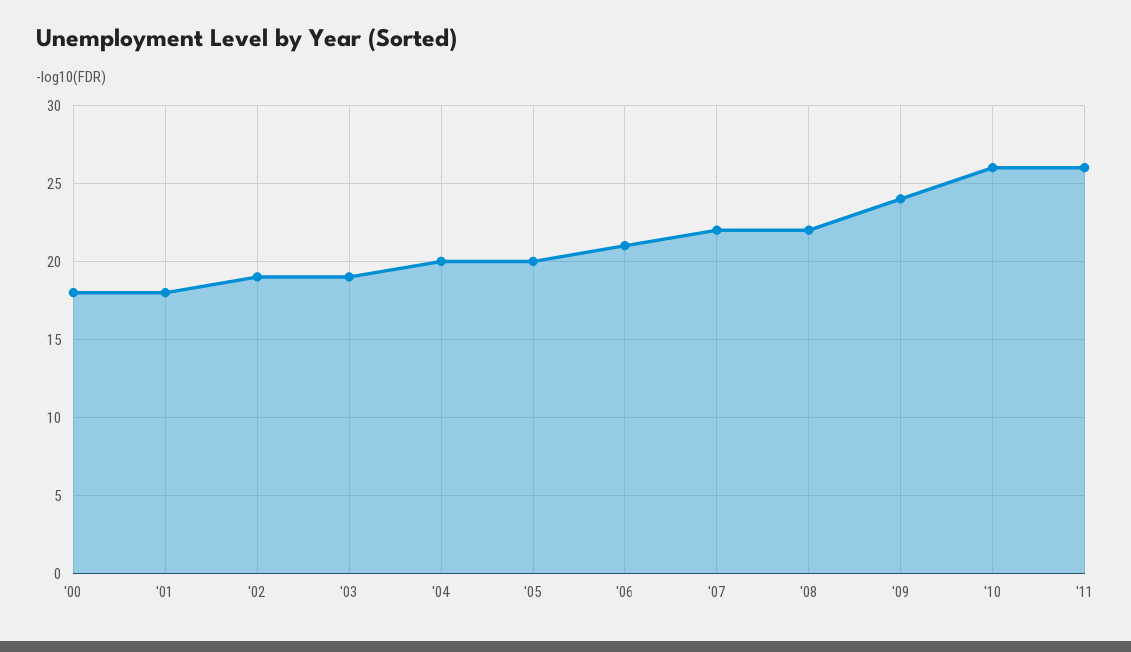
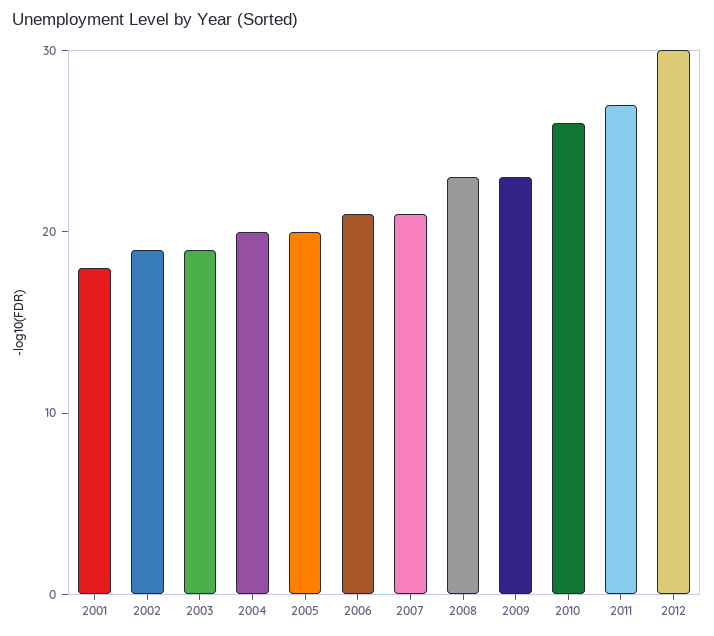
'00: 18 -> none
'07: 22 -> 21
'08: 22 -> 23
'09: 24 -> 23
'11: 26 -> 27
2012: none -> 30

